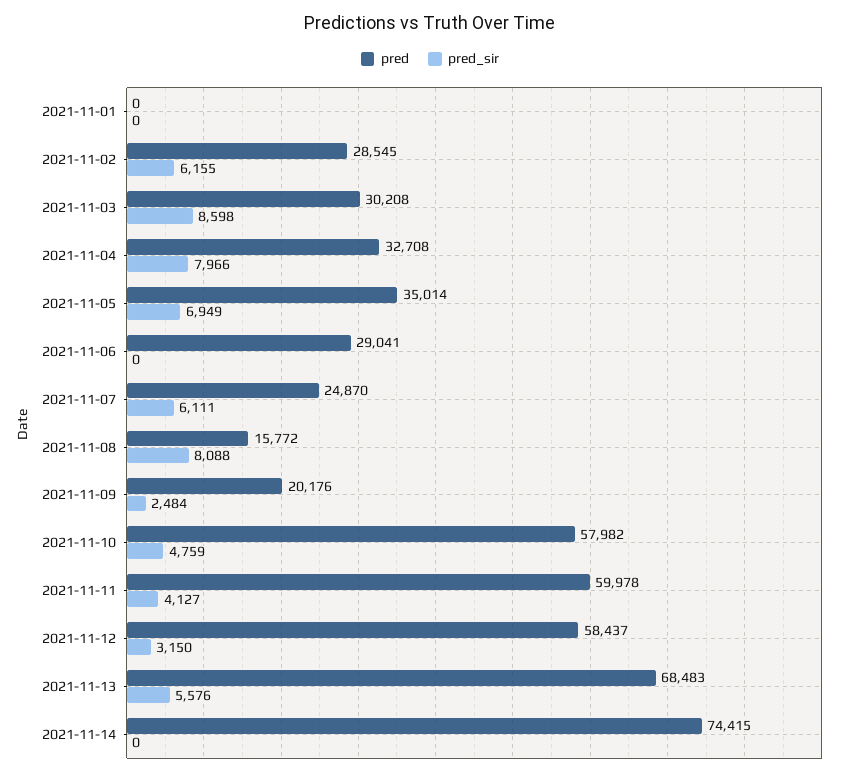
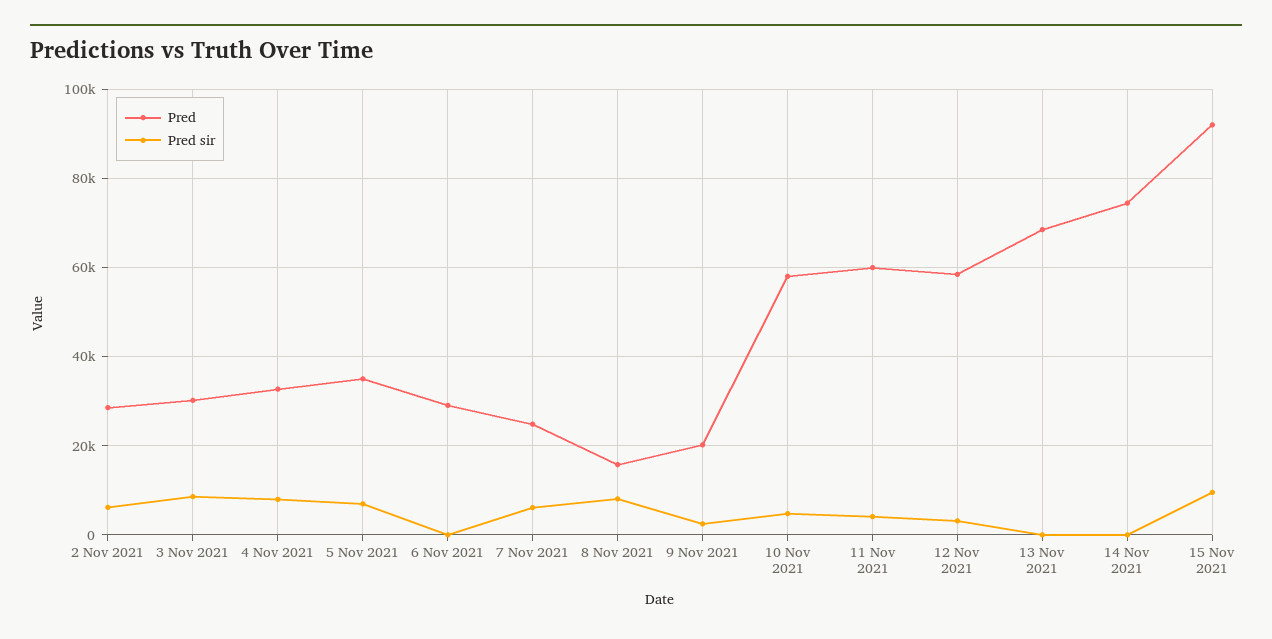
pred, 2021-11-01: 0 -> none
pred_sir, 2021-11-01: 0 -> none
pred_sir, 2021-11-13: 5576 -> 0
pred, 15 Nov 2021: none -> 92000
pred_sir, 15 Nov 2021: none -> 10000

